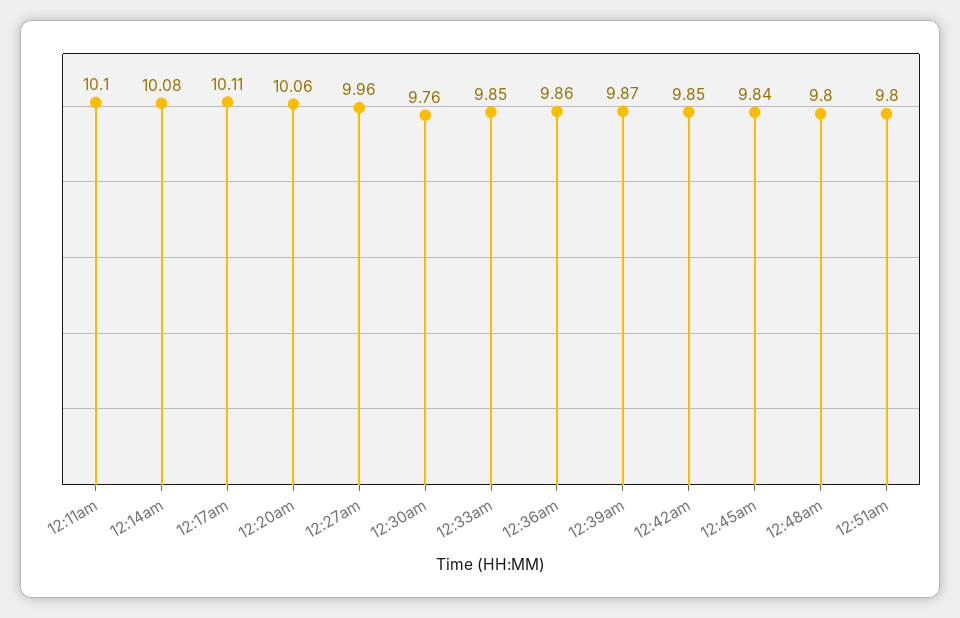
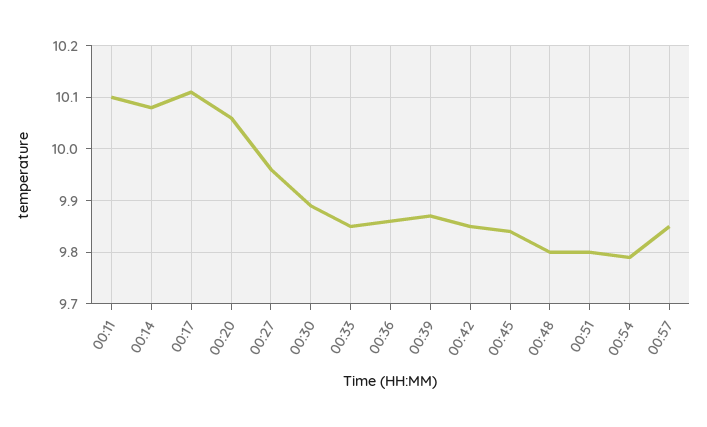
12:30am: 9.76 -> 9.9
00:54: none -> 9.8
00:57: none -> 9.85

